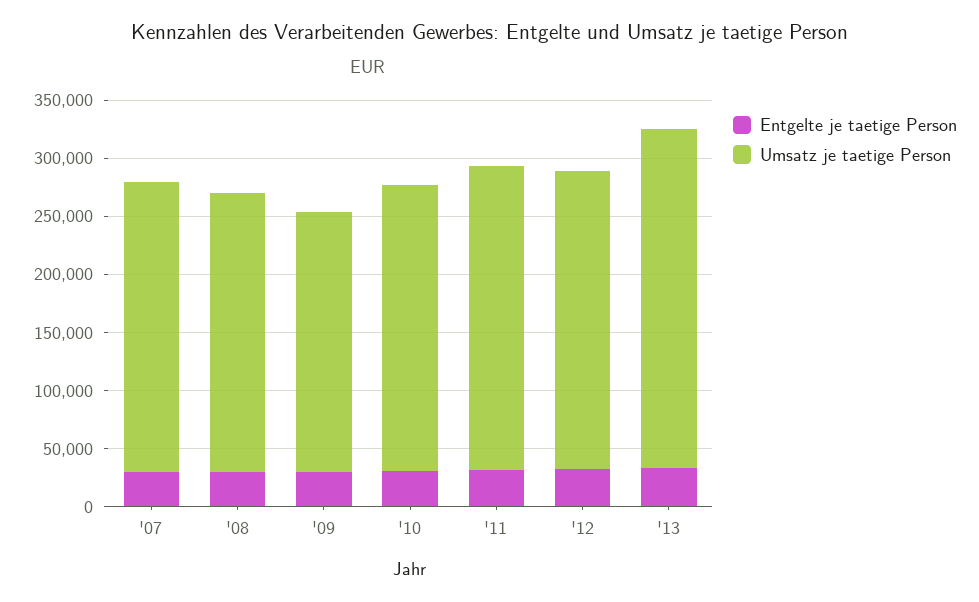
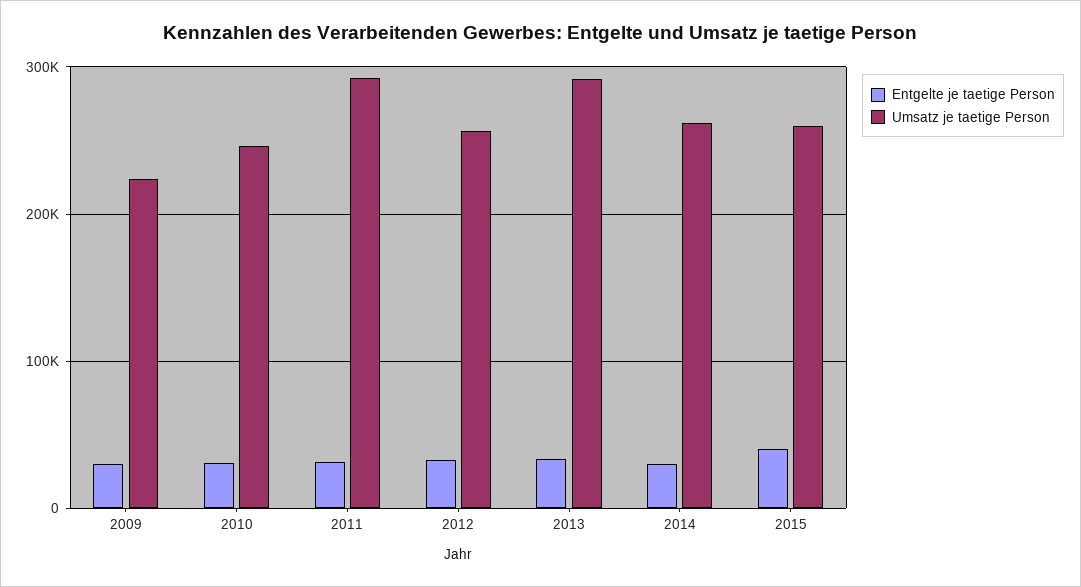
Entgelte je taetige Person, '07: 30000 -> none
Umsatz je taetige Person, '07: 250000 -> none
Entgelte je taetige Person, '08: 30000 -> none
Umsatz je taetige Person, '08: 240000 -> none
Umsatz je taetige Person, '11: 260000 -> 290000
Entgelte je taetige Person, 2014: none -> 30000
Umsatz je taetige Person, 2014: none -> 260000
Entgelte je taetige Person, 2015: none -> 40000
Umsatz je taetige Person, 2015: none -> 260000

